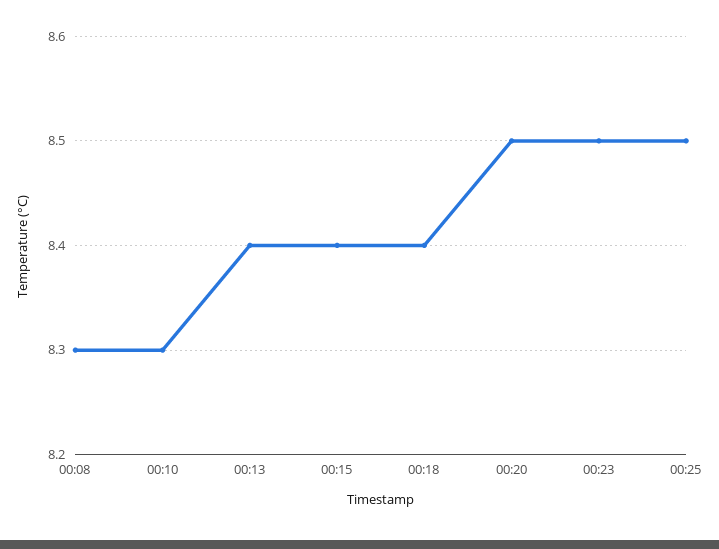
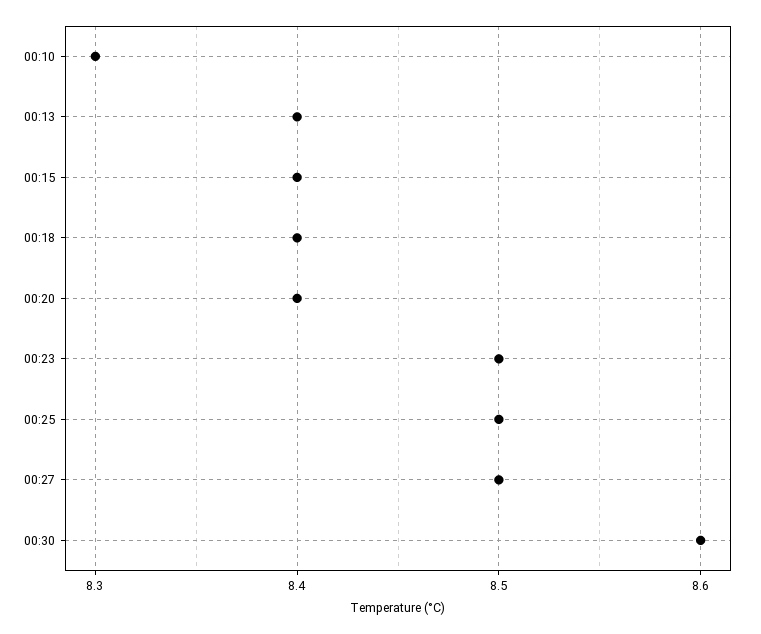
00:08: 8.3 -> none
00:20: 8.5 -> 8.4
00:27: none -> 8.5
00:30: none -> 8.6

